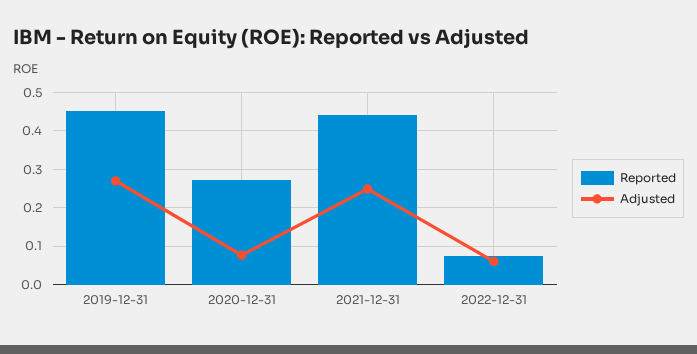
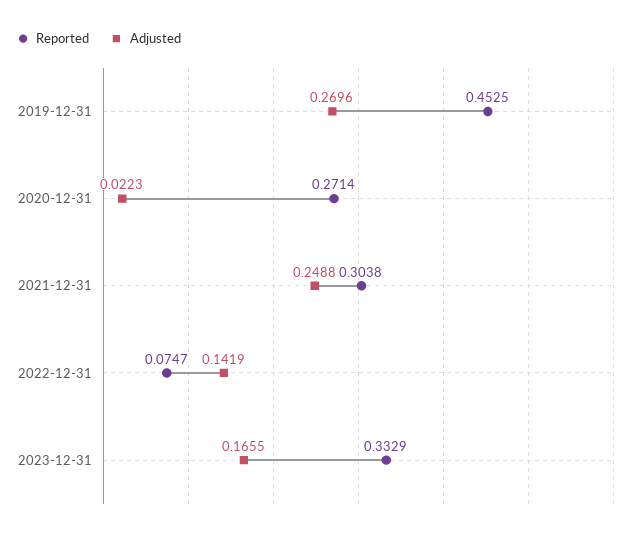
Adjusted, 2020-12-31: 0.08 -> 0.0223
Reported, 2021-12-31: 0.44 -> 0.3038
Adjusted, 2022-12-31: 0.06 -> 0.1419
Reported, 2023-12-31: none -> 0.3329
Adjusted, 2023-12-31: none -> 0.1655

